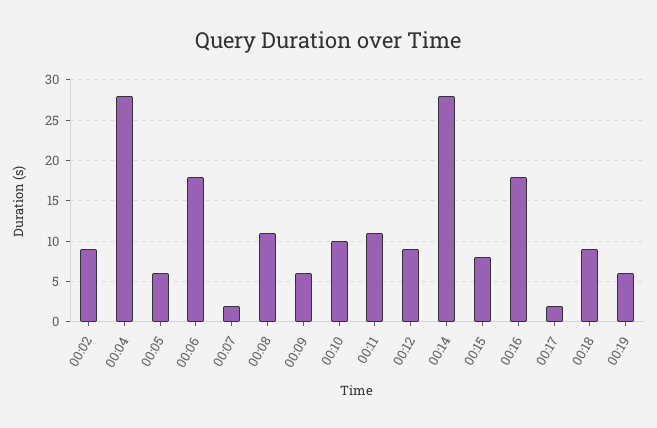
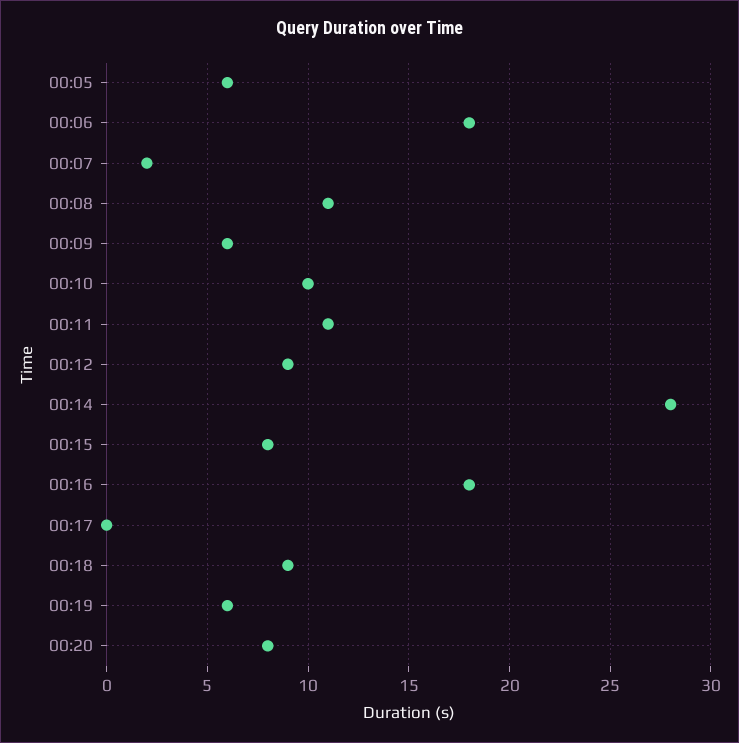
00:02: 9 -> none
00:04: 28 -> none
00:17: 2 -> 0
00:20: none -> 8

